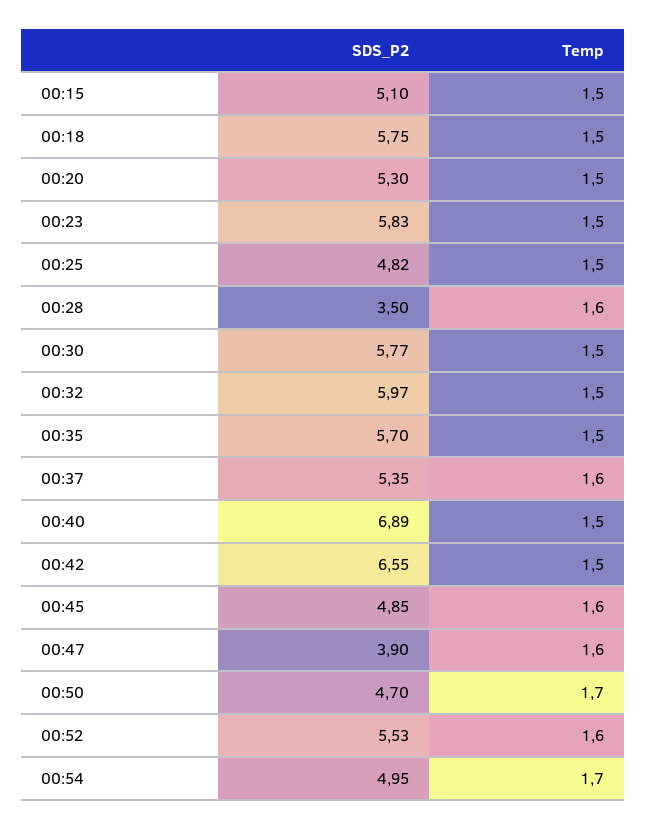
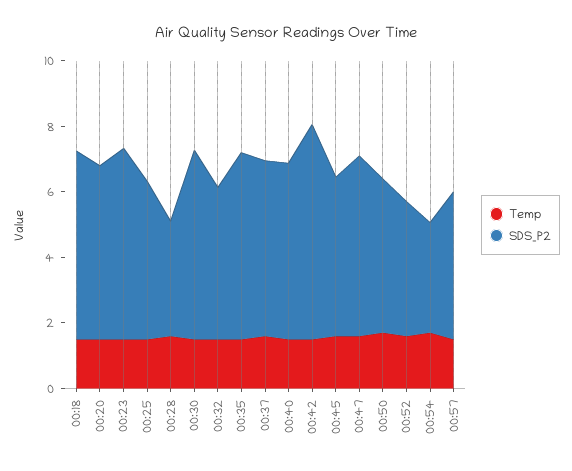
SDS_P2, 00:15: 5.1 -> none
Temp, 00:15: 1.5 -> none
SDS_P2, 00:32: 5.97 -> 4.5
SDS_P2, 00:40: 6.89 -> 5.5
SDS_P2, 00:47: 3.9 -> 5.5
SDS_P2, 00:52: 5.53 -> 4
SDS_P2, 00:54: 4.95 -> 3.5
Temp, 00:57: none -> 1.5
SDS_P2, 00:57: none -> 4.5

